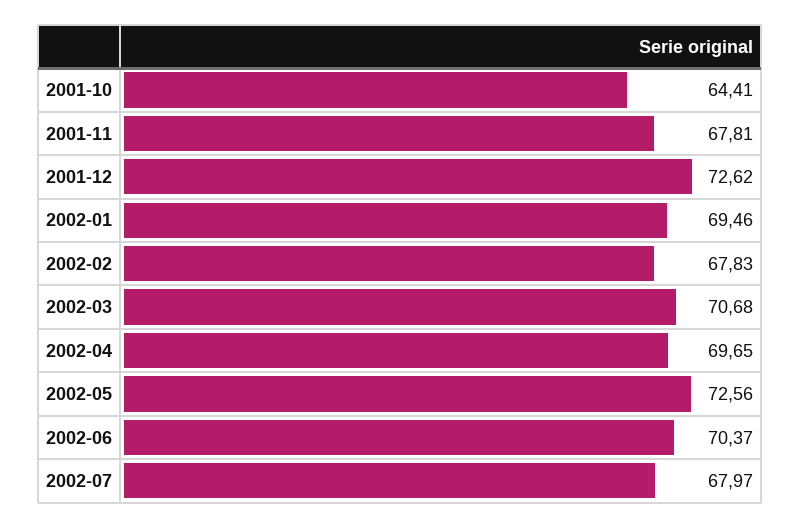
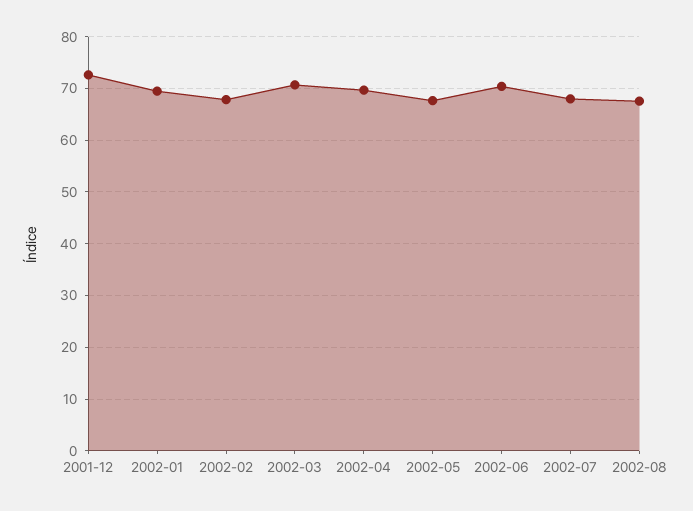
2001-10: 64.41 -> none
2001-11: 67.81 -> none
2002-05: 72.56 -> 68
2002-08: none -> 68

